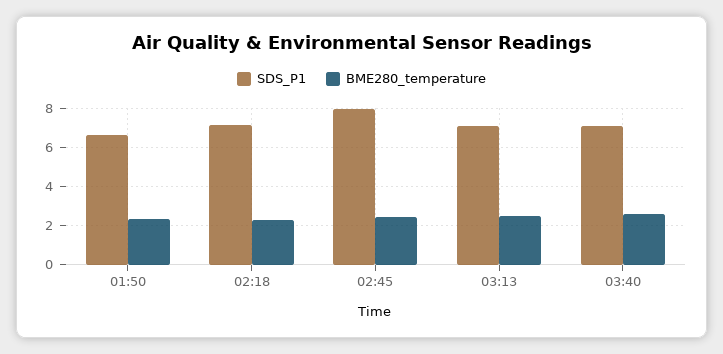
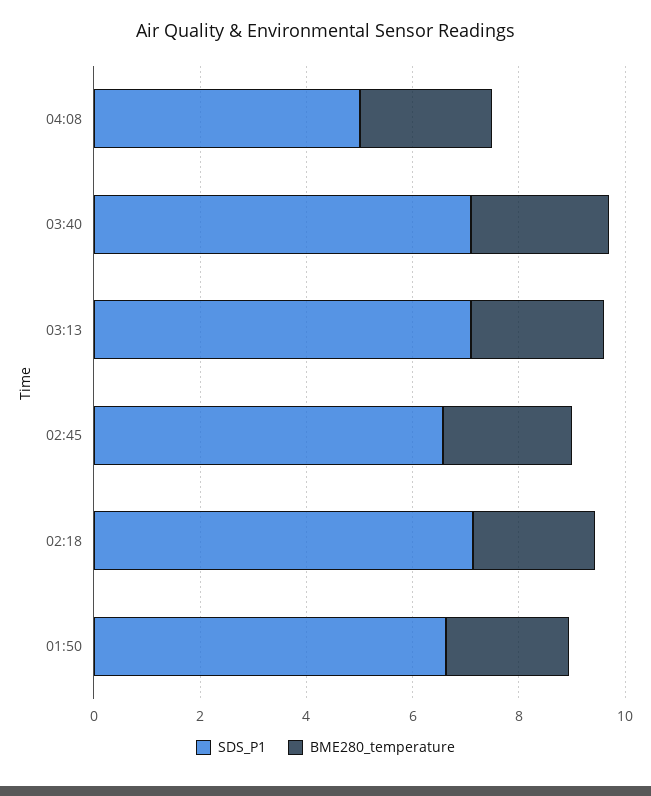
SDS_P1, 02:45: 8 -> 6.5
SDS_P1, 04:08: none -> 5
BME280_temperature, 04:08: none -> 2.5

